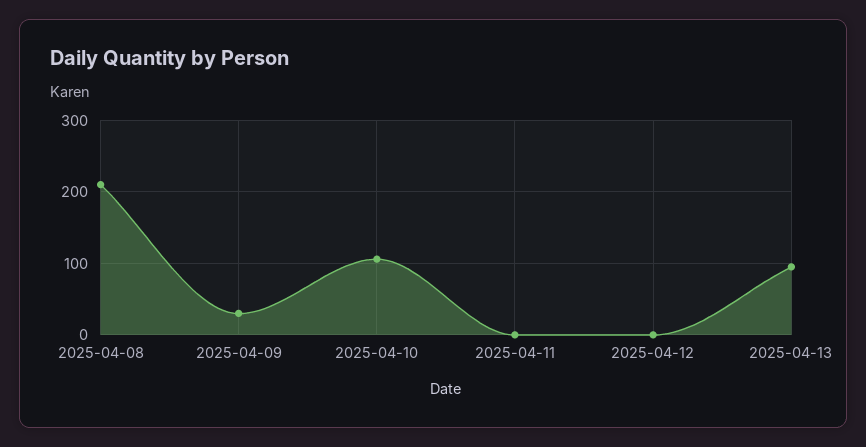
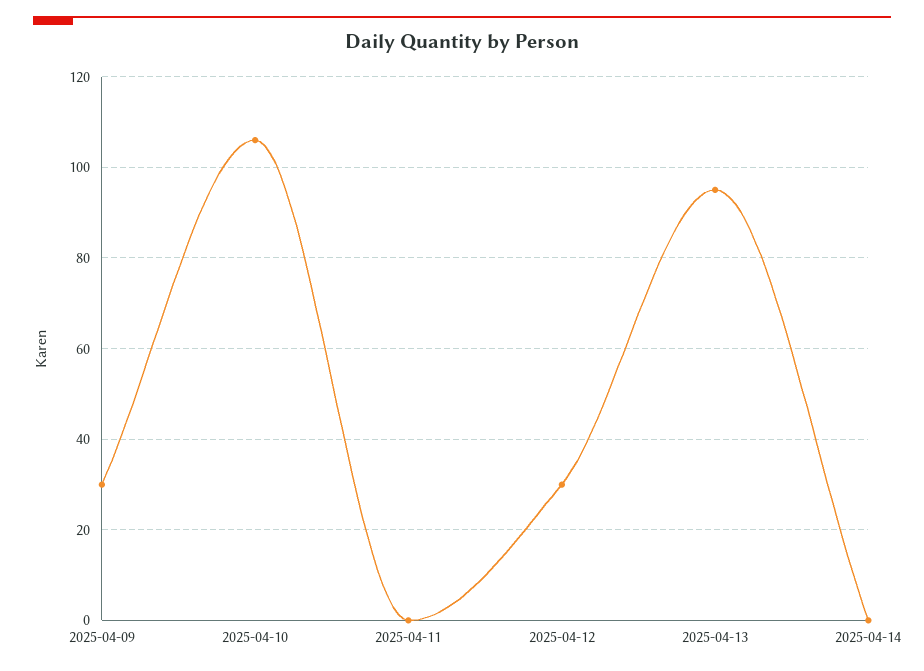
2025-04-08: 210 -> none
2025-04-12: 0 -> 30
2025-04-14: none -> 0

